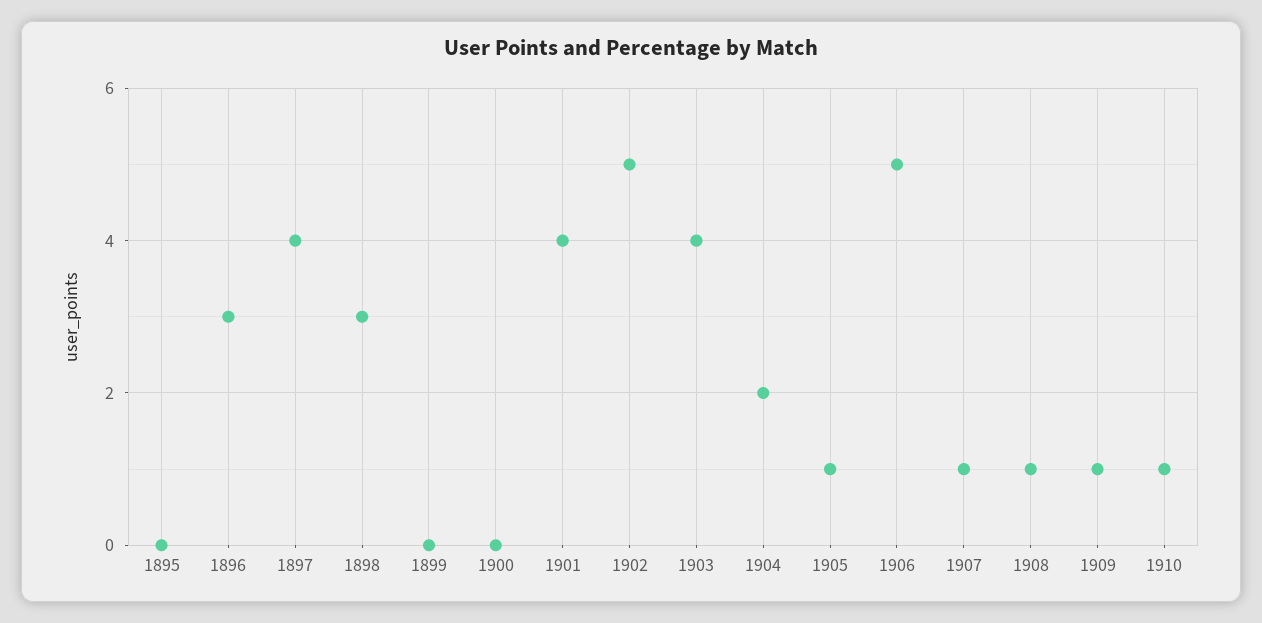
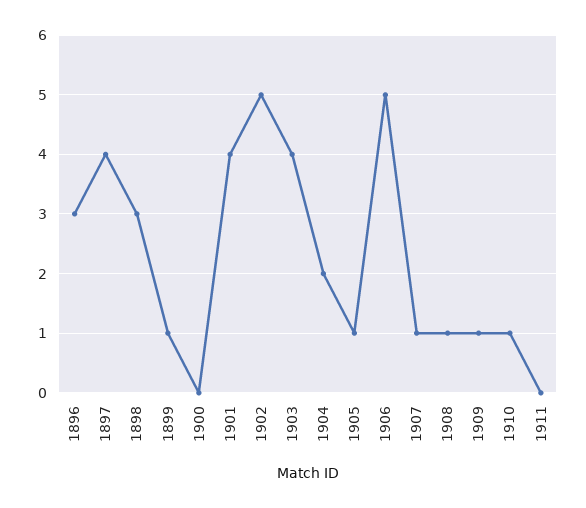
1895: 0 -> none
1899: 0 -> 1
1911: none -> 0

